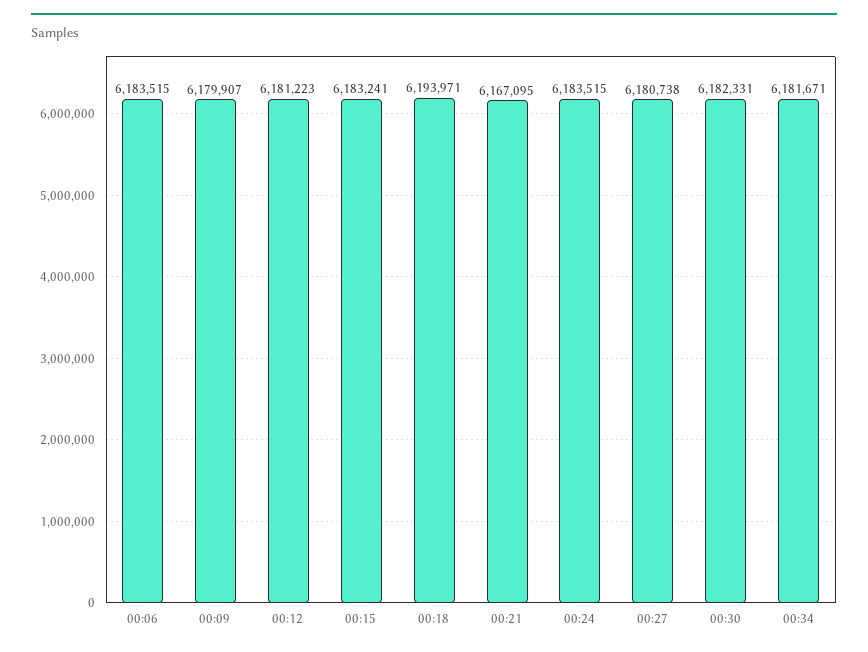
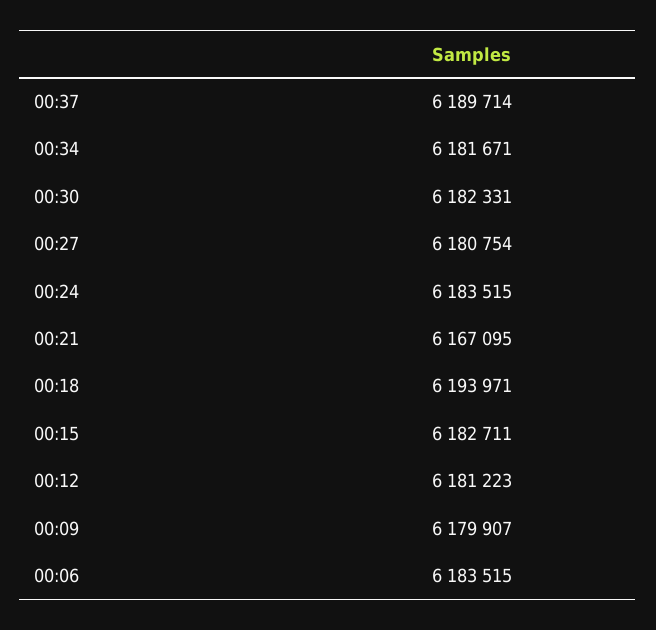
00:15: 6183241 -> 6182711
00:27: 6180738 -> 6180754
00:37: none -> 6189714

